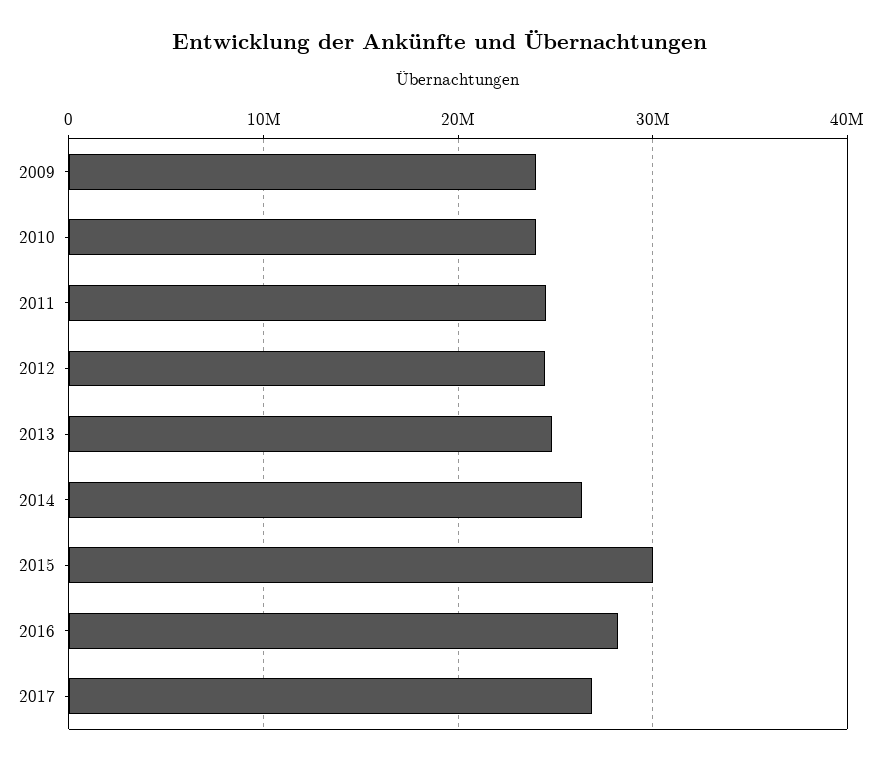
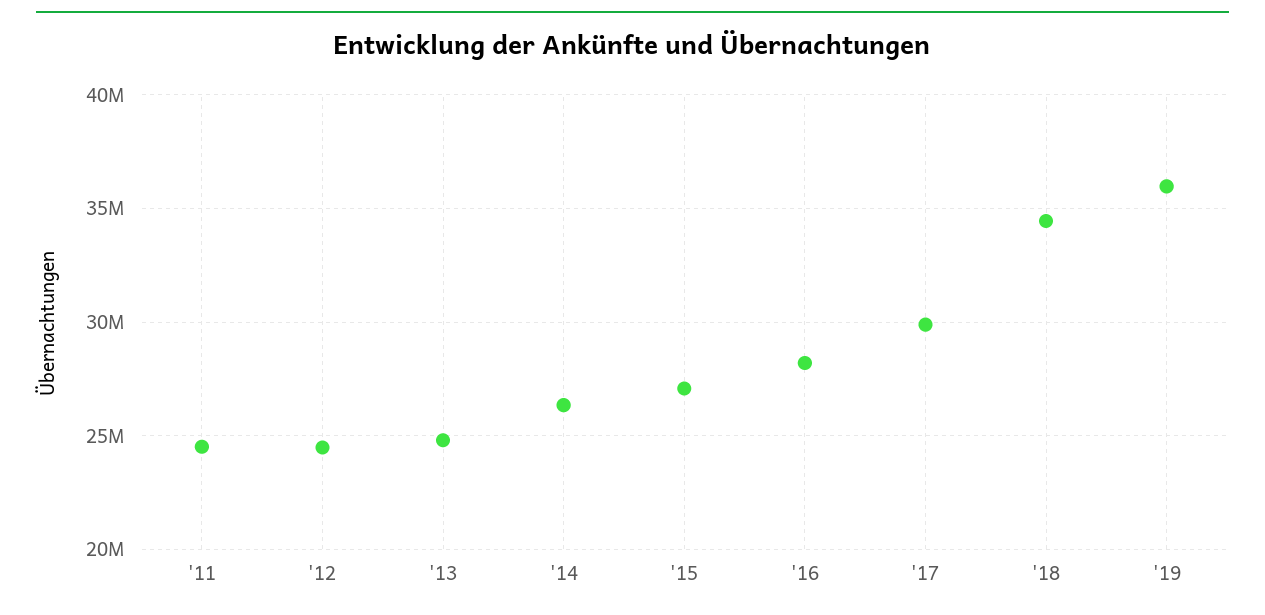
2009: 24000000 -> none
2010: 24000000 -> none
2015: 30000000 -> 27000000
2017: 27000000 -> 30000000
'18: none -> 34500000
'19: none -> 36000000

